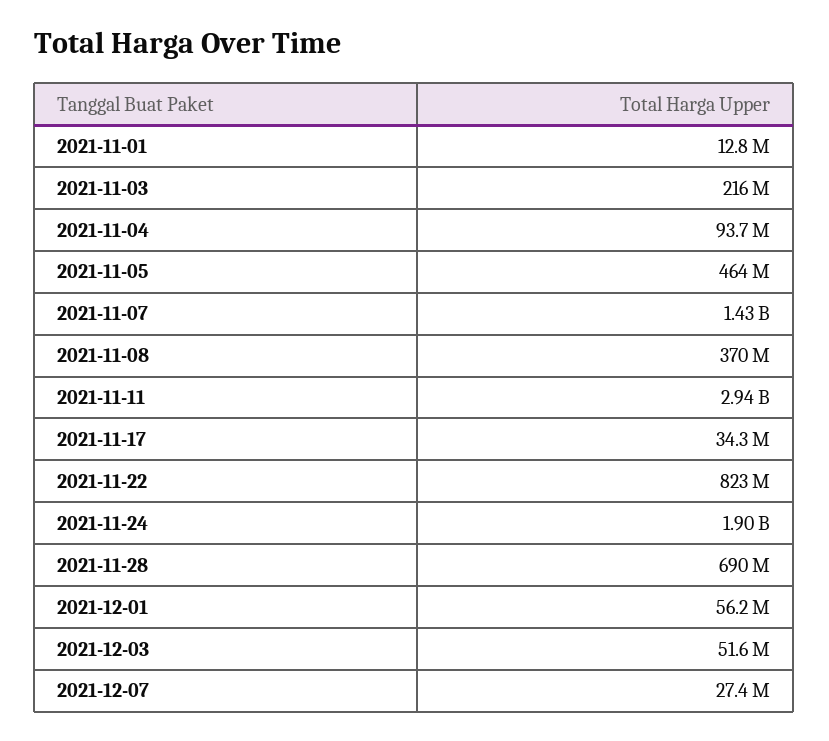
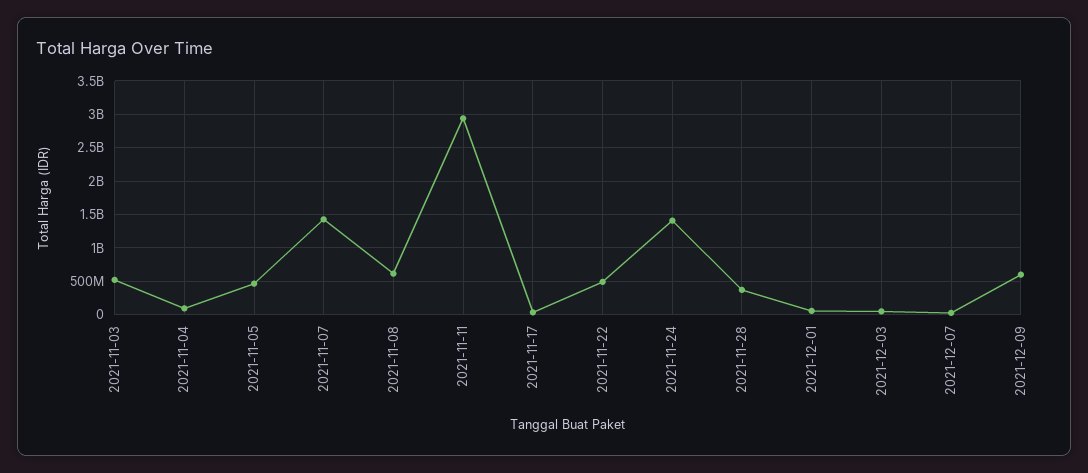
2021-11-01: 12800000 -> none
2021-11-03: 216000000 -> 500000000
2021-11-08: 370000000 -> 600000000
2021-11-22: 823000000 -> 500000000
2021-11-24: 1900000000 -> 1400000000
2021-11-28: 690000000 -> 400000000
2021-12-09: none -> 600000000

